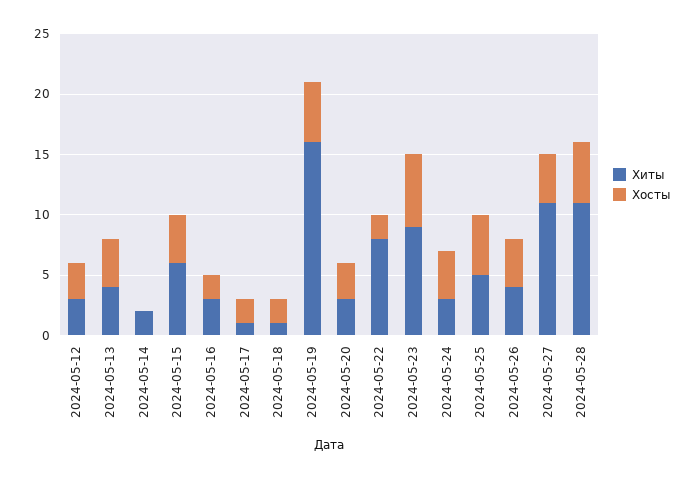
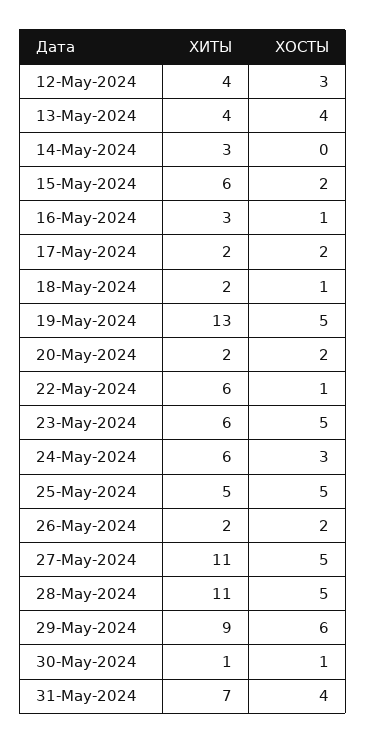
Хиты, 2024-05-12: 3 -> 4
Хиты, 2024-05-14: 2 -> 3
Хосты, 2024-05-15: 4 -> 2
Хосты, 2024-05-16: 2 -> 1
Хиты, 2024-05-17: 1 -> 2
Хиты, 2024-05-18: 1 -> 2
Хосты, 2024-05-18: 2 -> 1
Хиты, 2024-05-19: 16 -> 13
Хиты, 2024-05-20: 3 -> 2
Хосты, 2024-05-20: 3 -> 2
Хиты, 2024-05-22: 8 -> 6
Хосты, 2024-05-22: 2 -> 1
Хиты, 2024-05-23: 9 -> 6
Хосты, 2024-05-23: 6 -> 5
Хиты, 2024-05-24: 3 -> 6
Хосты, 2024-05-24: 4 -> 3
Хиты, 2024-05-26: 4 -> 2
Хосты, 2024-05-26: 4 -> 2
Хосты, 2024-05-27: 4 -> 5
Хиты, 29-May-2024: none -> 9
Хосты, 29-May-2024: none -> 6
Хиты, 30-May-2024: none -> 1
Хосты, 30-May-2024: none -> 1
Хиты, 31-May-2024: none -> 7
Хосты, 31-May-2024: none -> 4

